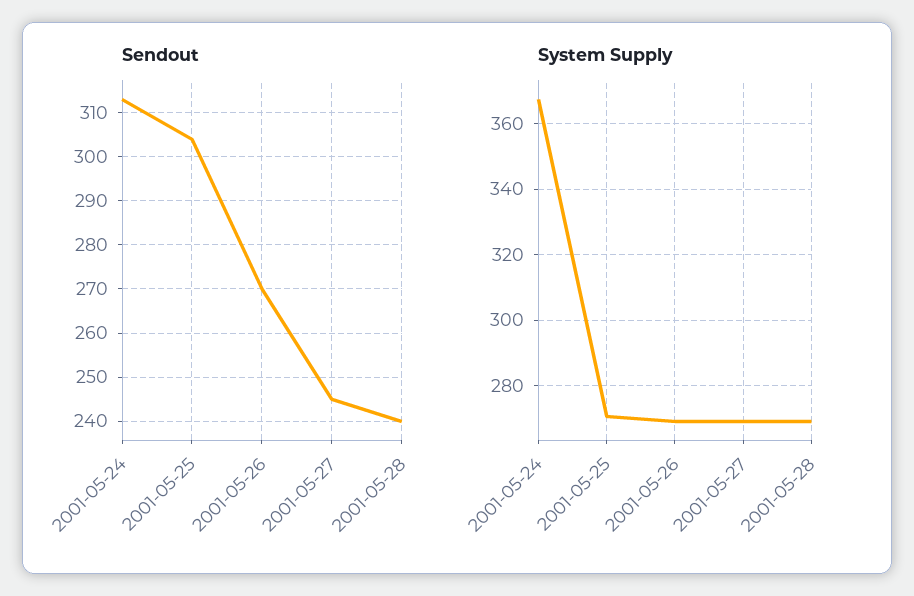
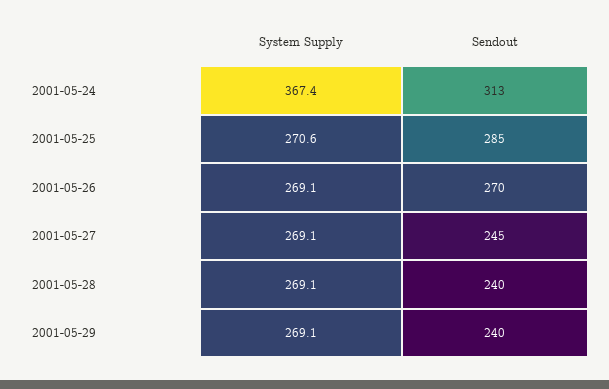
Sendout, 2001-05-25: 305 -> 285
System Supply, 2001-05-29: none -> 269.1
Sendout, 2001-05-29: none -> 240

